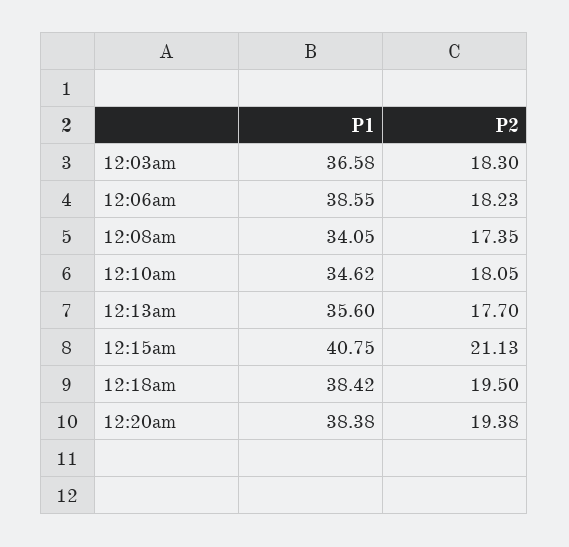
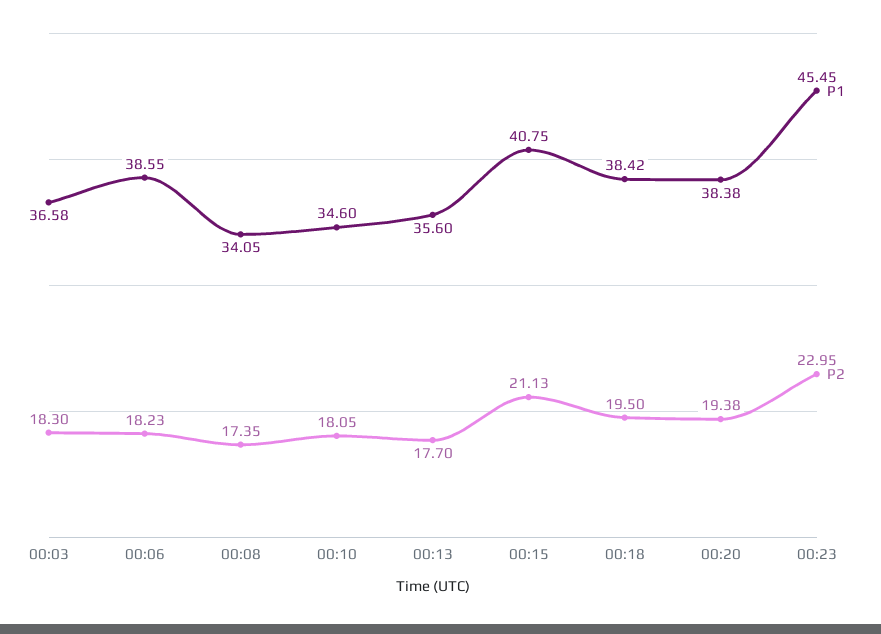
P1, 12:10am: 34.62 -> 34.6
P1, 00:23: none -> 45.45
P2, 00:23: none -> 22.95

